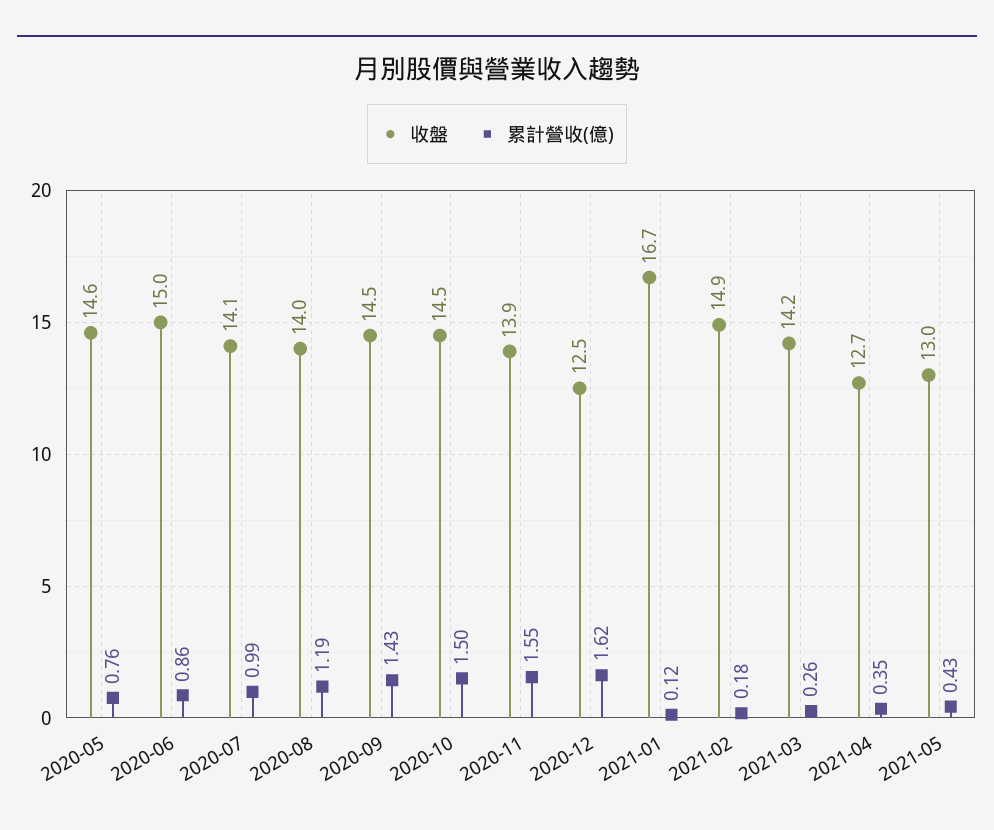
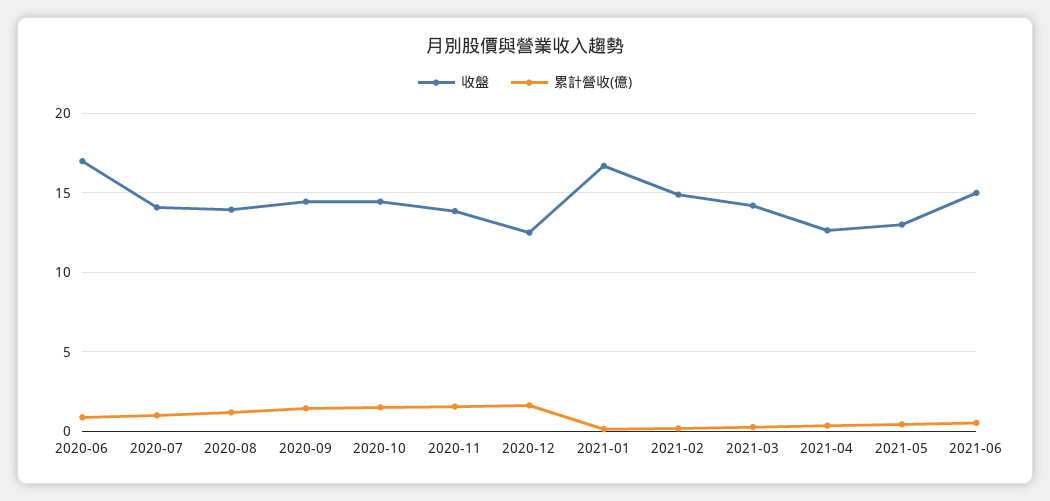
收盤, 2020-05: 14.6 -> none
累計營收(億), 2020-05: 0.76 -> none
收盤, 2020-06: 15 -> 17
收盤, 2021-06: none -> 15
累計營收(億), 2021-06: none -> 0.5

